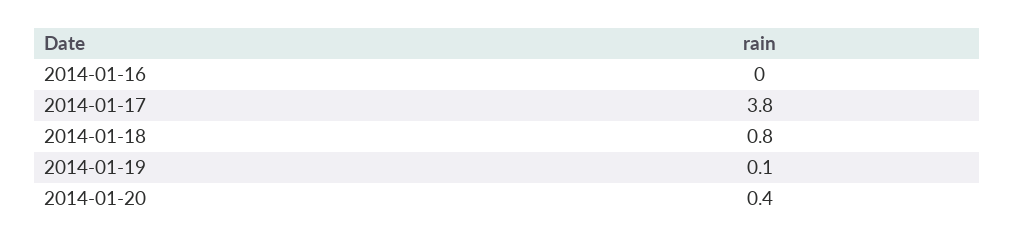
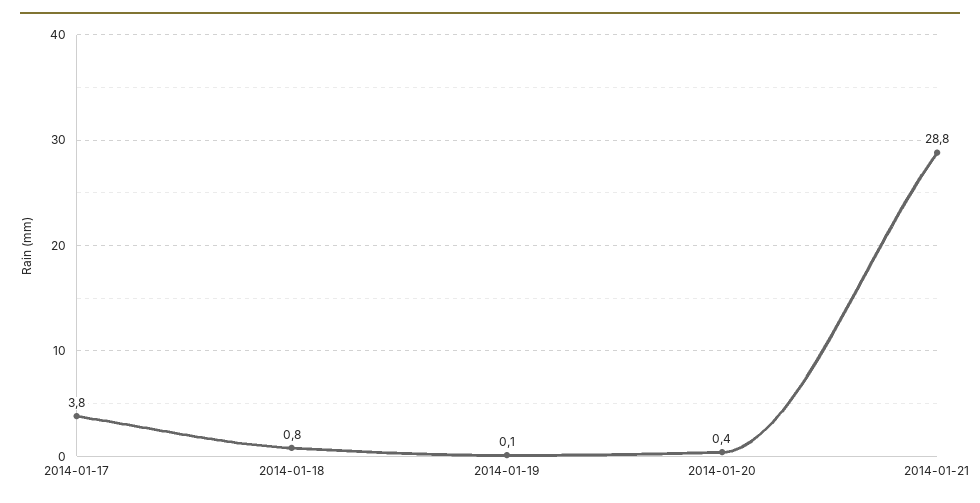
2014-01-16: 0 -> none
2014-01-21: none -> 28.8

